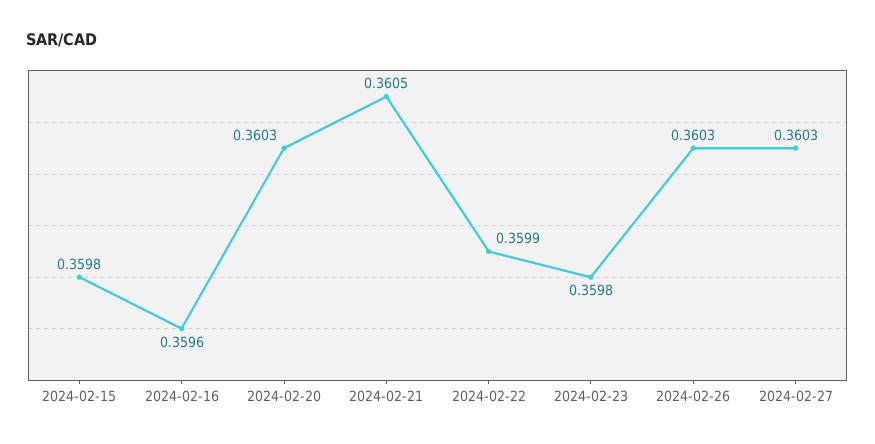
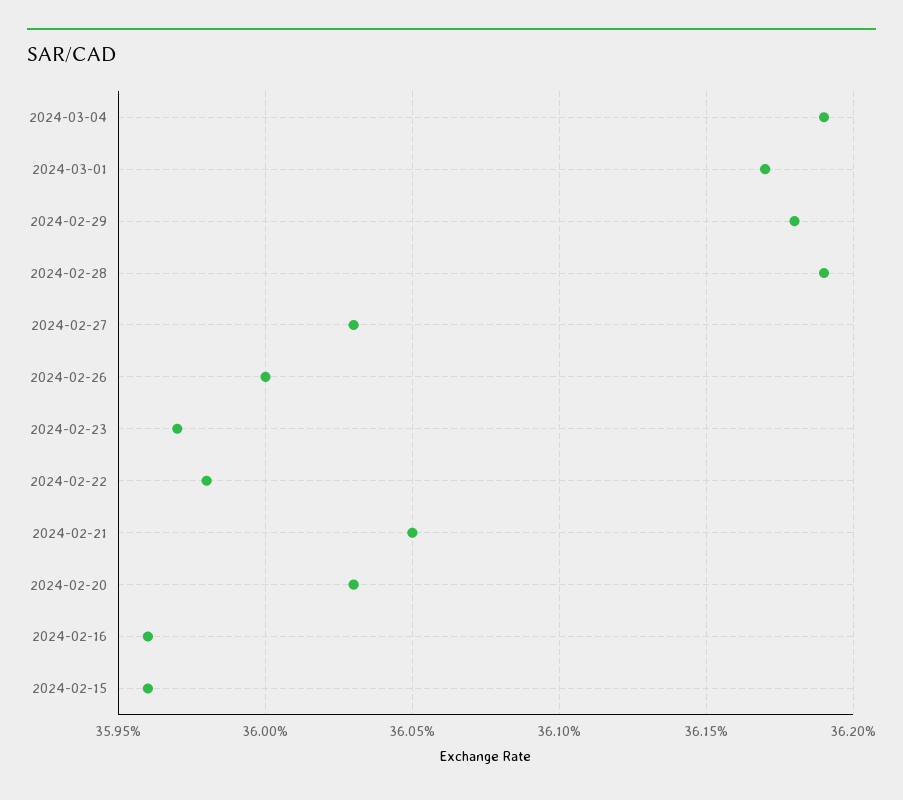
2024-02-15: 0.3598 -> 0.3596
2024-02-22: 0.3599 -> 0.3598
2024-02-23: 0.3598 -> 0.3597
2024-02-26: 0.3603 -> 0.36
2024-03-04: none -> 0.3619
2024-03-01: none -> 0.3617
2024-02-29: none -> 0.3618
2024-02-28: none -> 0.3619

